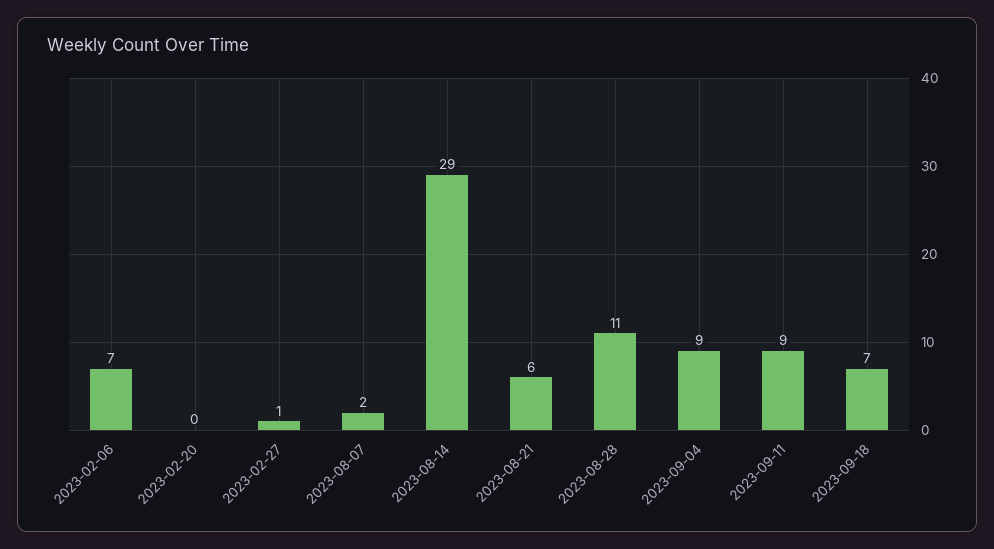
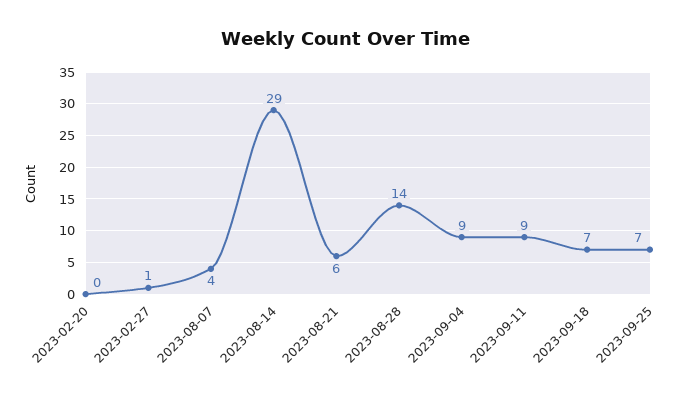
2023-02-06: 7 -> none
2023-08-07: 2 -> 4
2023-08-28: 11 -> 14
2023-09-25: none -> 7

